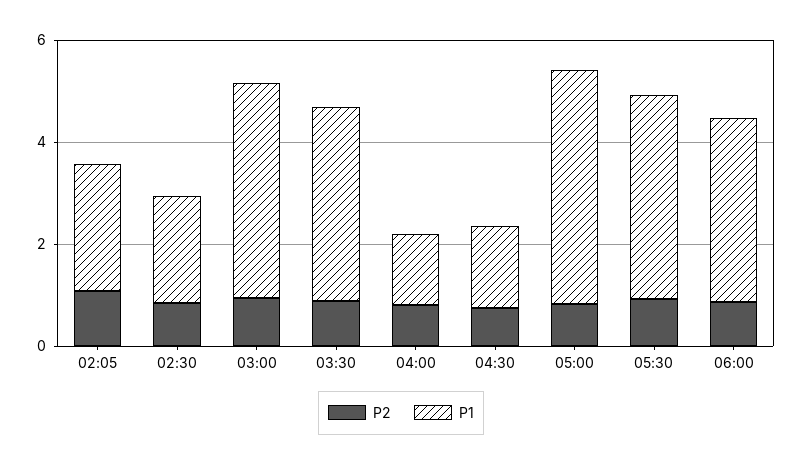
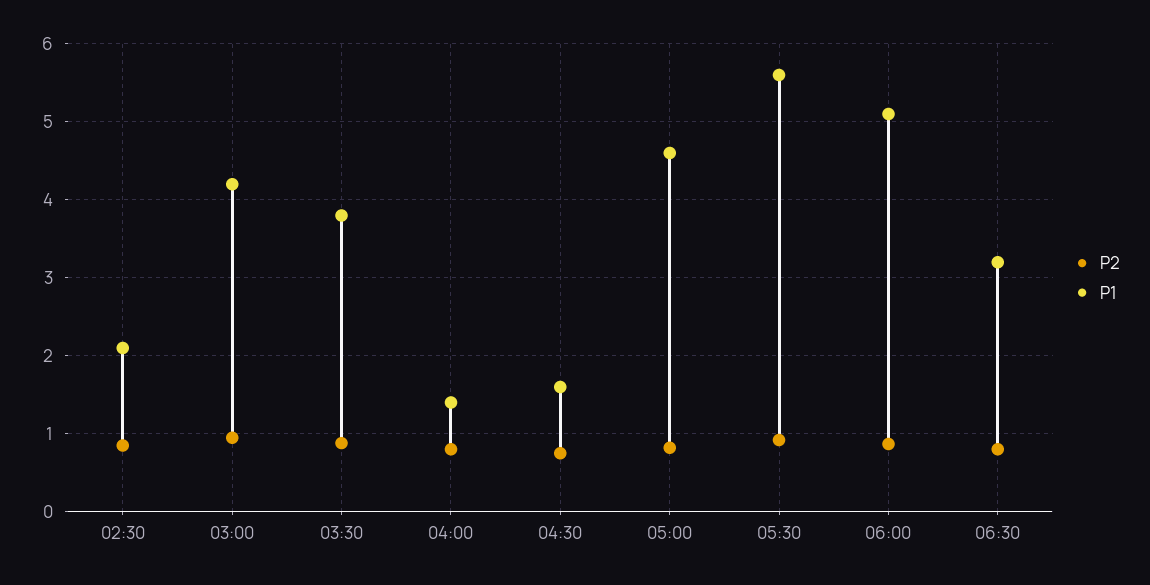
P2, 02:05: 1 -> none
P1, 02:05: 2.5 -> none
P1, 05:30: 4 -> 5.6
P1, 06:00: 3.5 -> 5.1
P2, 06:30: none -> 0.8
P1, 06:30: none -> 3.2

